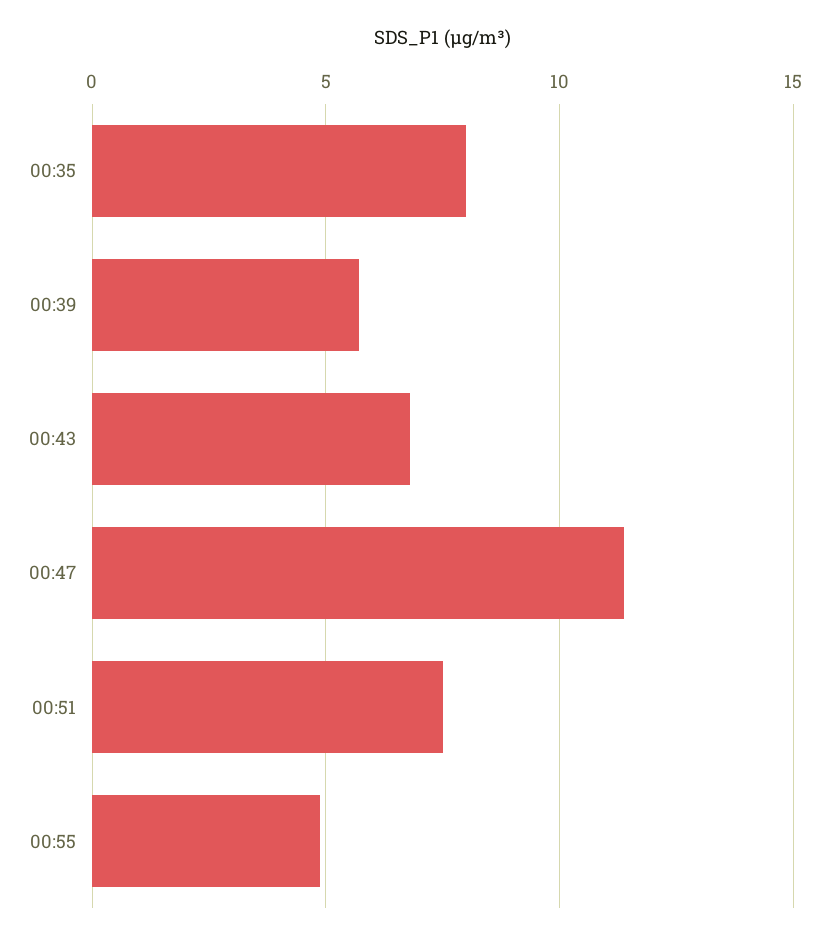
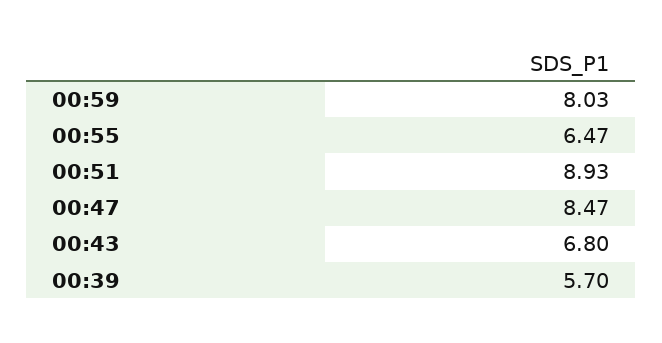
00:35: 8 -> none
00:47: 11.5 -> 8.47
00:51: 7.5 -> 8.93
00:55: 5 -> 6.47
00:59: none -> 8.03

